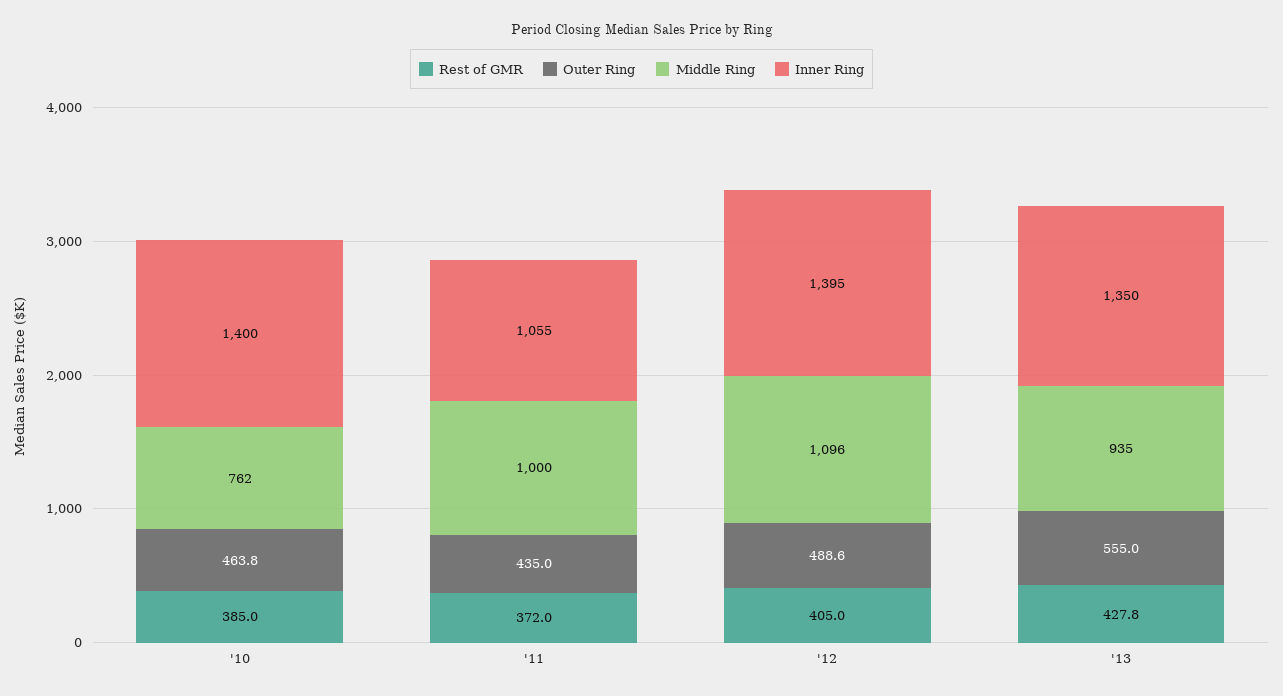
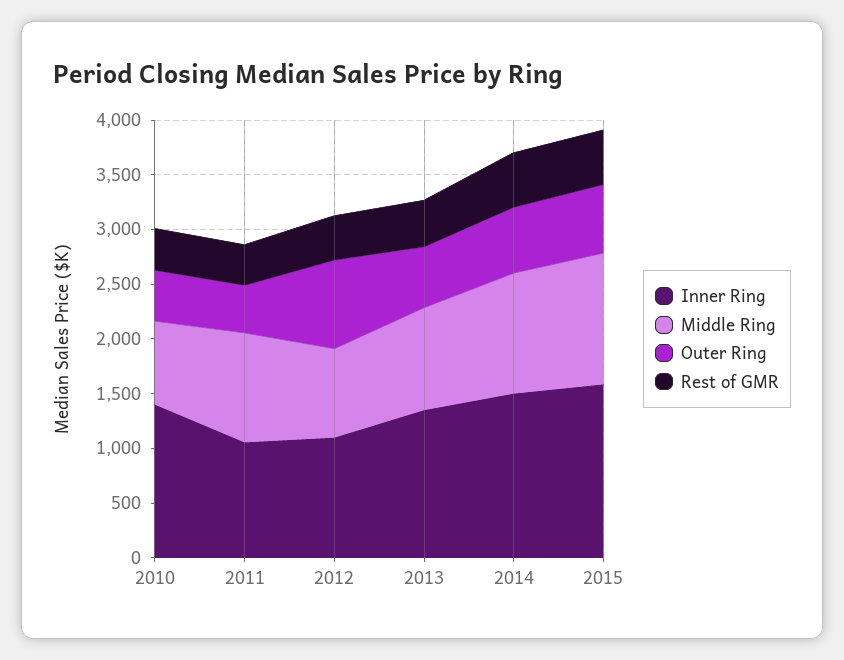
Outer Ring, '12: 488.6 -> 800
Middle Ring, '12: 1096 -> 800
Inner Ring, '12: 1395 -> 1100
Inner Ring, 2014: none -> 1500
Middle Ring, 2014: none -> 1100
Outer Ring, 2014: none -> 600
Rest of GMR, 2014: none -> 500
Inner Ring, 2015: none -> 1600
Middle Ring, 2015: none -> 1200
Outer Ring, 2015: none -> 600
Rest of GMR, 2015: none -> 500

